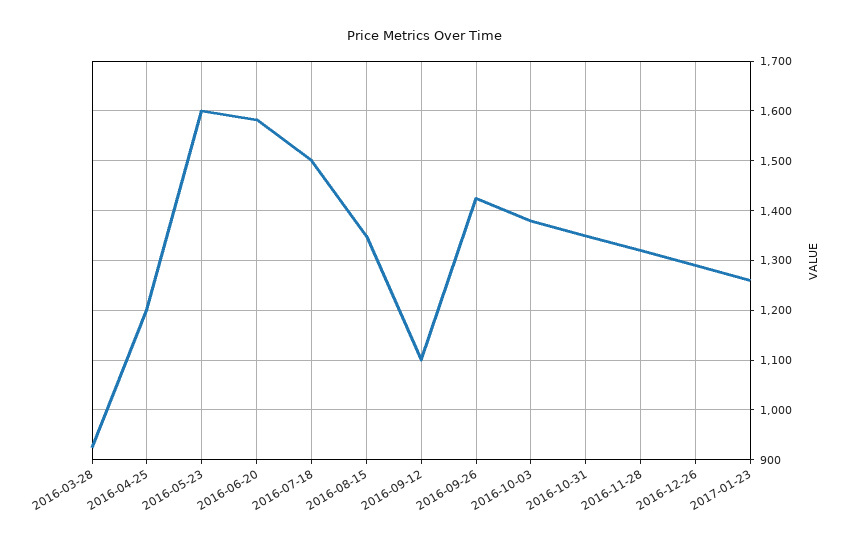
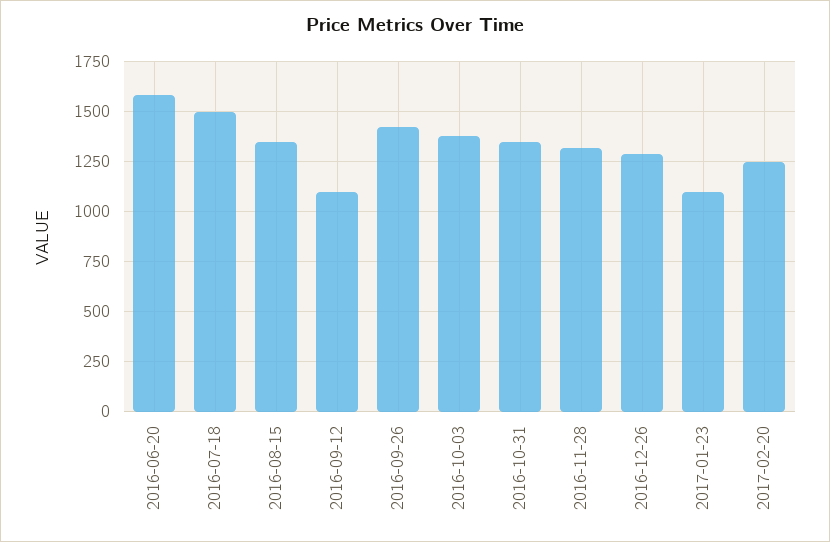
2016-03-28: 920 -> none
2016-04-25: 1200 -> none
2016-05-23: 1600 -> none
2017-01-23: 1260 -> 1100
2017-02-20: none -> 1250

